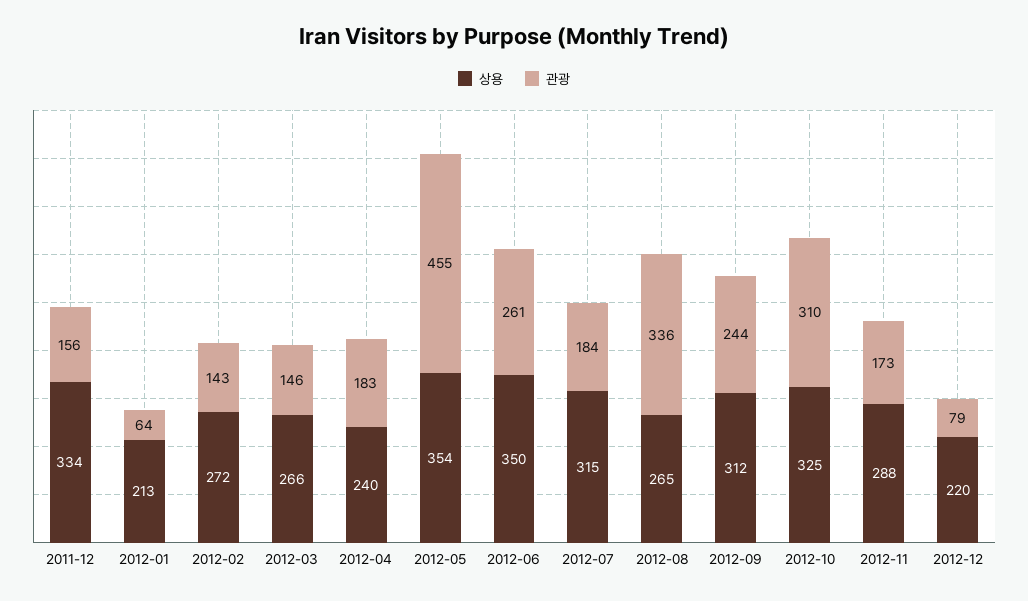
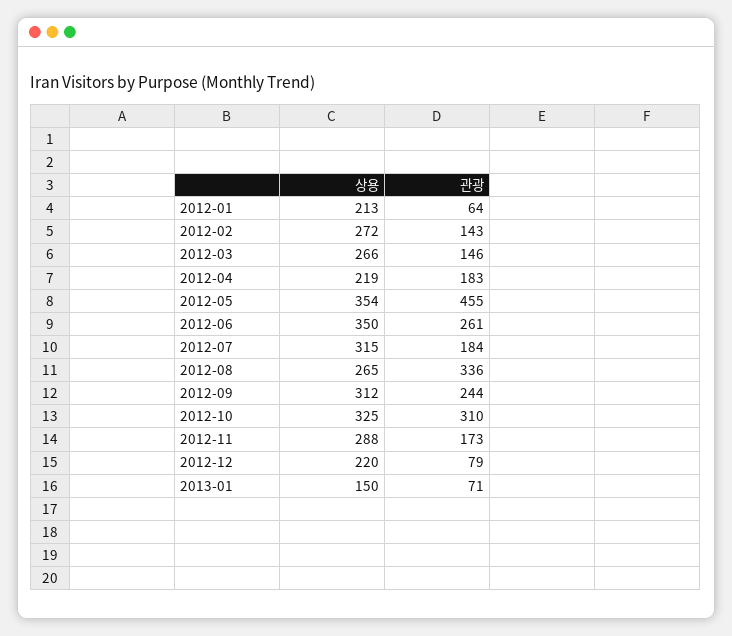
상용, 2011-12: 334 -> none
관광, 2011-12: 156 -> none
상용, 2012-04: 240 -> 219
상용, 2013-01: none -> 150
관광, 2013-01: none -> 71

